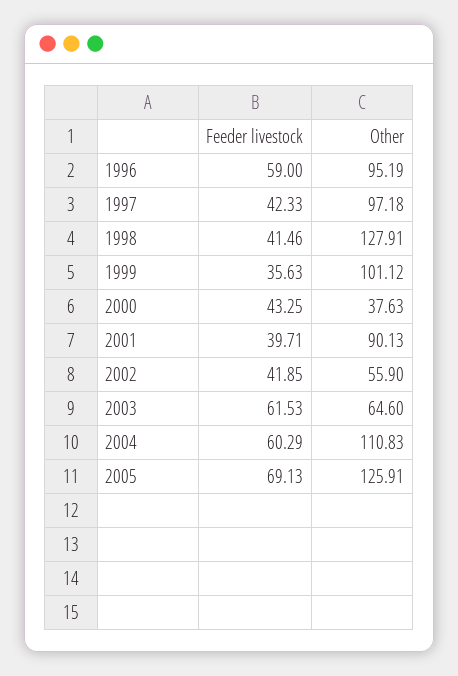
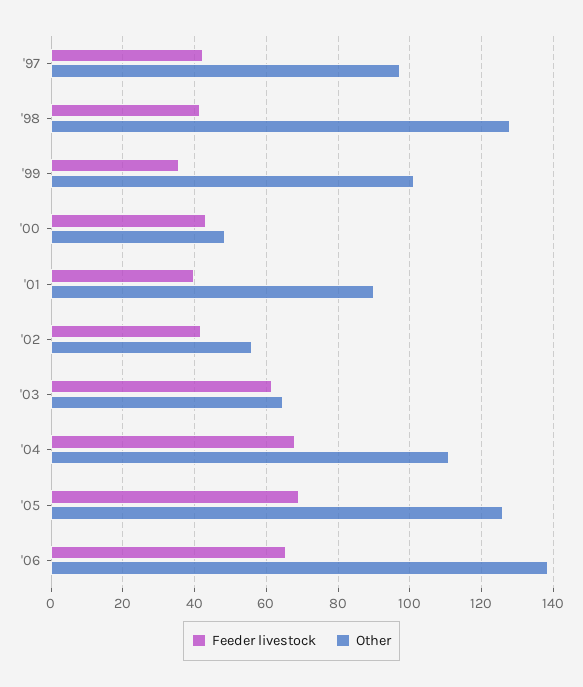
Feeder livestock, 1996: 59 -> none
Other, 1996: 95.19 -> none
Other, 2000: 37.63 -> 48
Feeder livestock, 2004: 60.29 -> 68
Feeder livestock, '06: none -> 66
Other, '06: none -> 138

